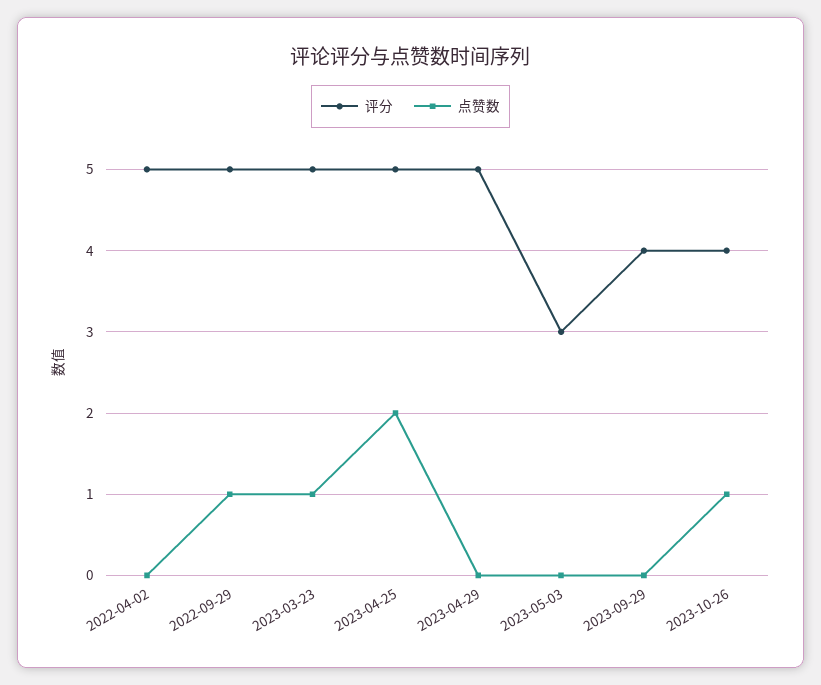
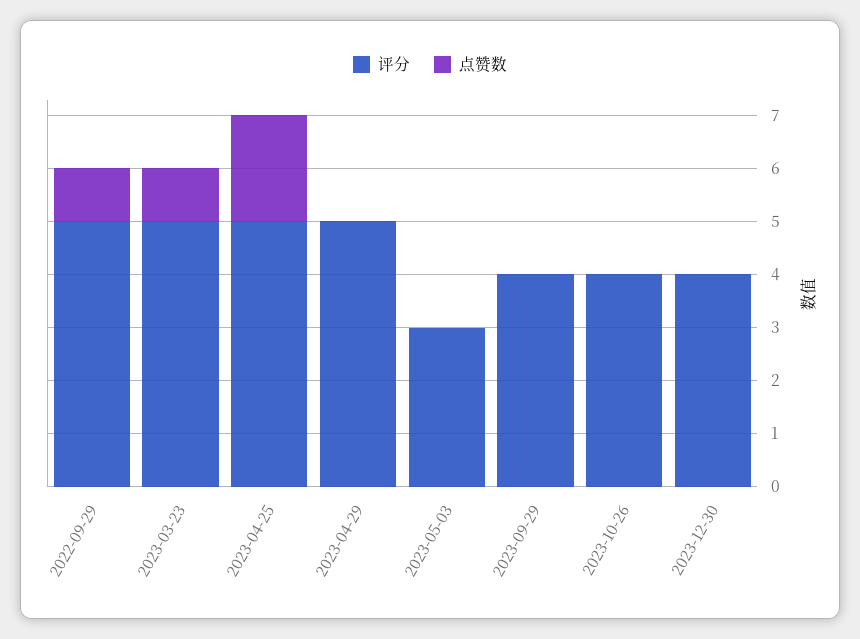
评分, 2022-04-02: 5 -> none
点赞数, 2022-04-02: 0 -> none
点赞数, 2023-10-26: 1 -> 0
评分, 2023-12-30: none -> 4
点赞数, 2023-12-30: none -> 0

